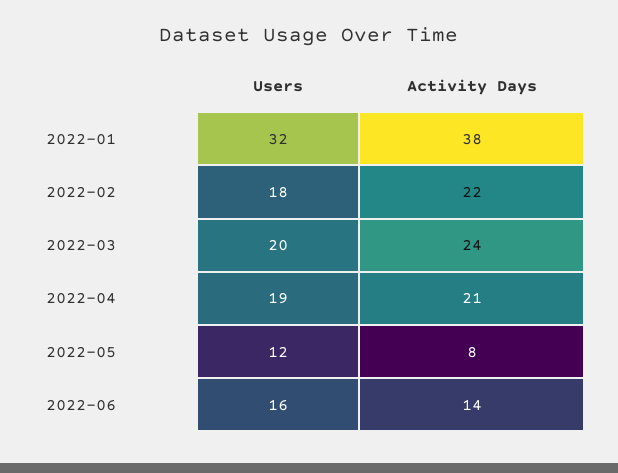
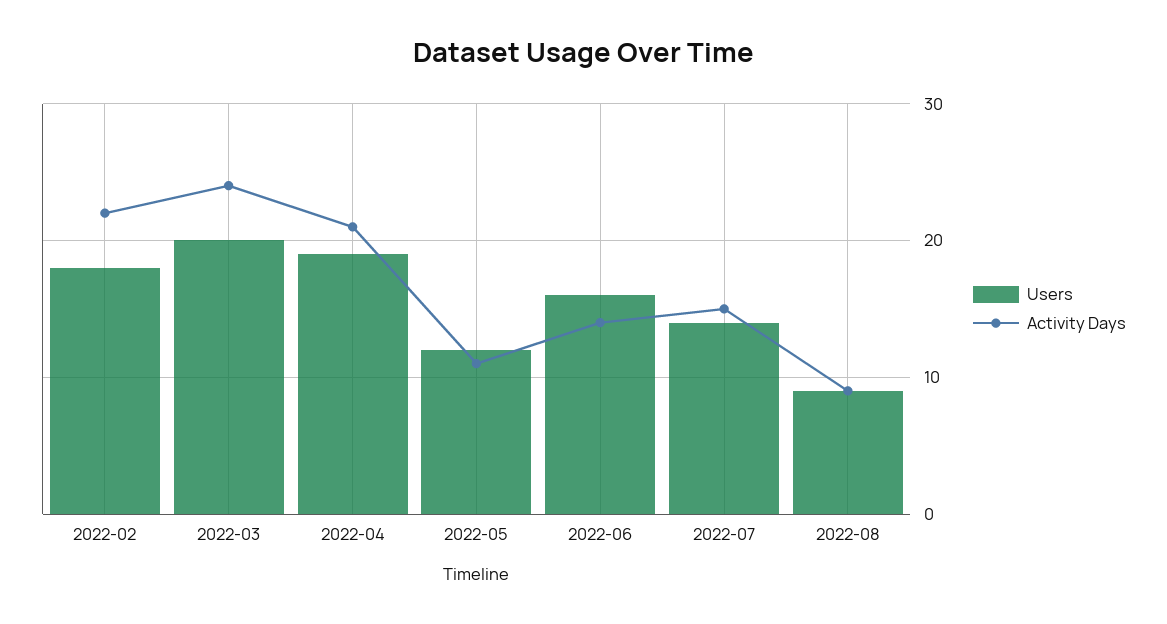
Users, 2022-01: 32 -> none
Activity Days, 2022-01: 38 -> none
Activity Days, 2022-05: 8 -> 11
Users, 2022-07: none -> 14
Activity Days, 2022-07: none -> 15
Users, 2022-08: none -> 9
Activity Days, 2022-08: none -> 9

